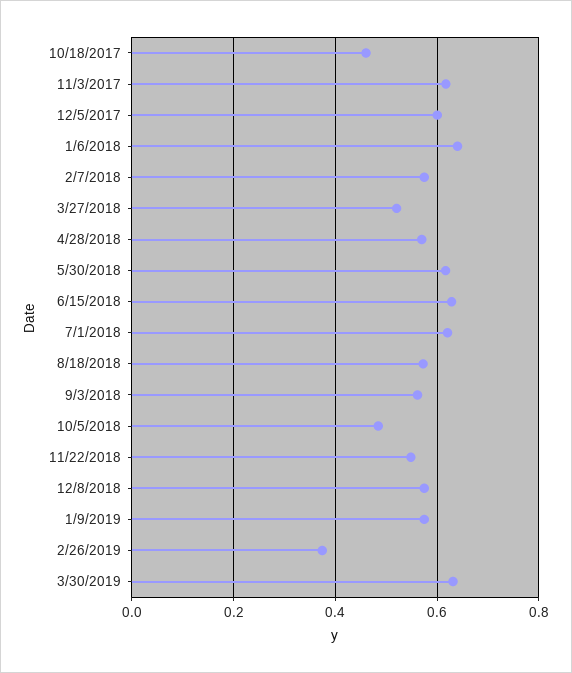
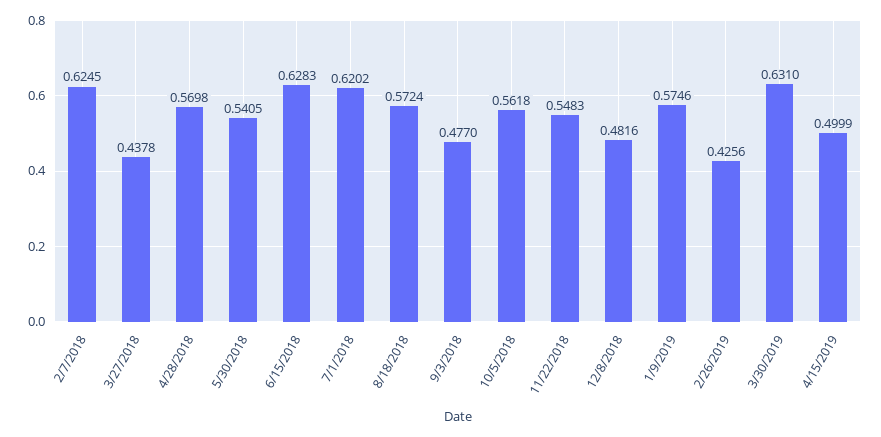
10/18/2017: 0.46 -> none
11/3/2017: 0.62 -> none
12/5/2017: 0.6 -> none
1/6/2018: 0.64 -> none
2/7/2018: 0.58 -> 0.6245
3/27/2018: 0.52 -> 0.4378
5/30/2018: 0.62 -> 0.5405
9/3/2018: 0.56 -> 0.477
10/5/2018: 0.48 -> 0.5618
12/8/2018: 0.58 -> 0.4816
2/26/2019: 0.38 -> 0.4256
4/15/2019: none -> 0.4999

